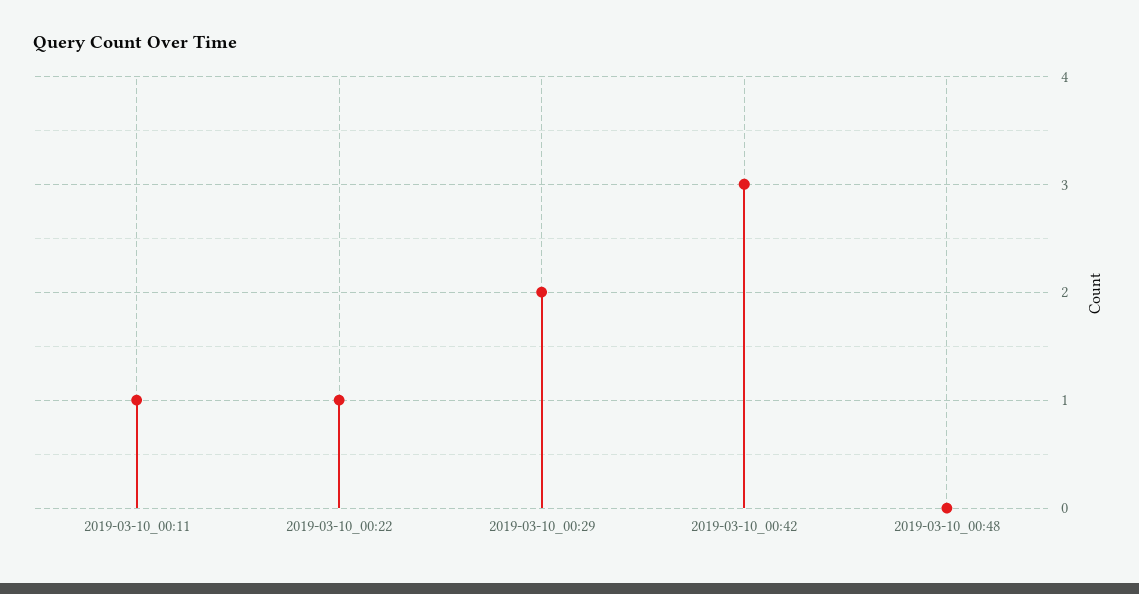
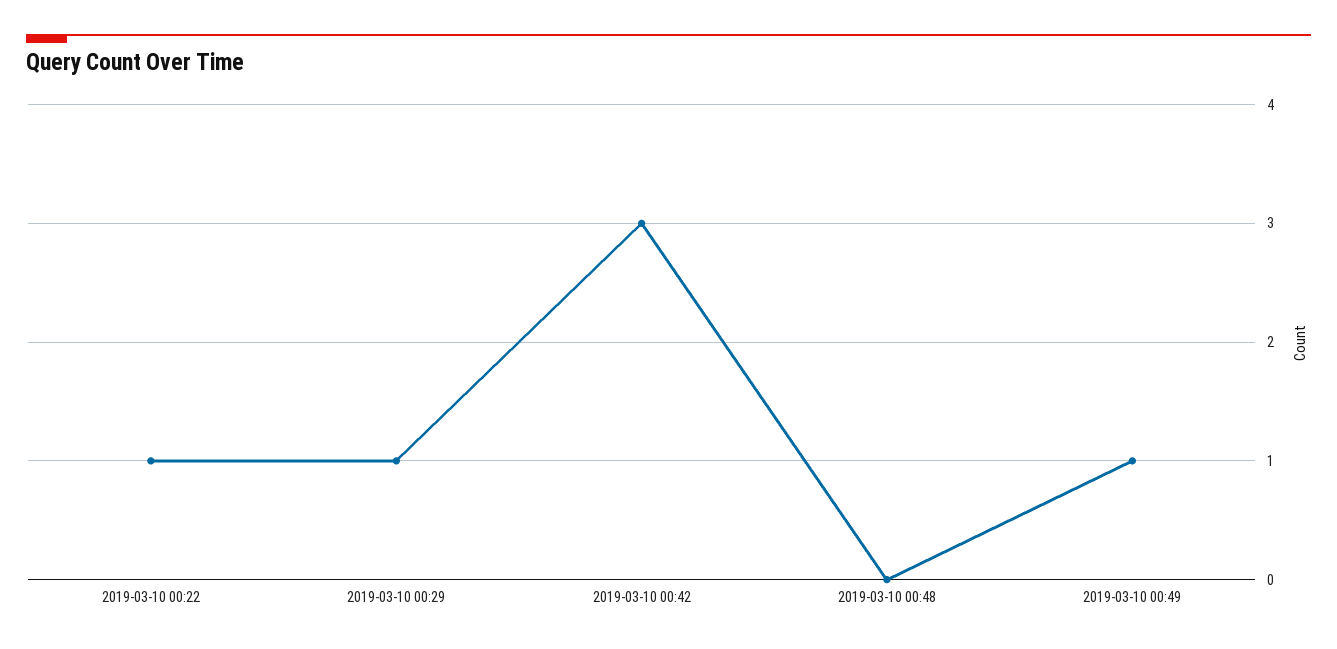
2019-03-10_00:11: 1 -> none
2019-03-10_00:29: 2 -> 1
2019-03-10 00:49: none -> 1

